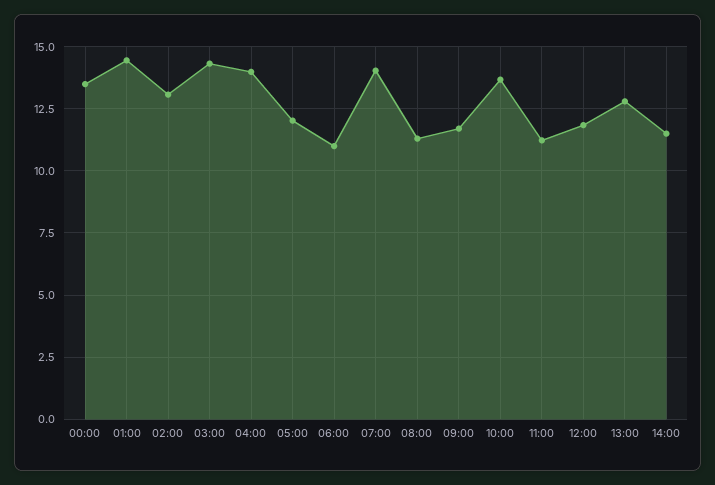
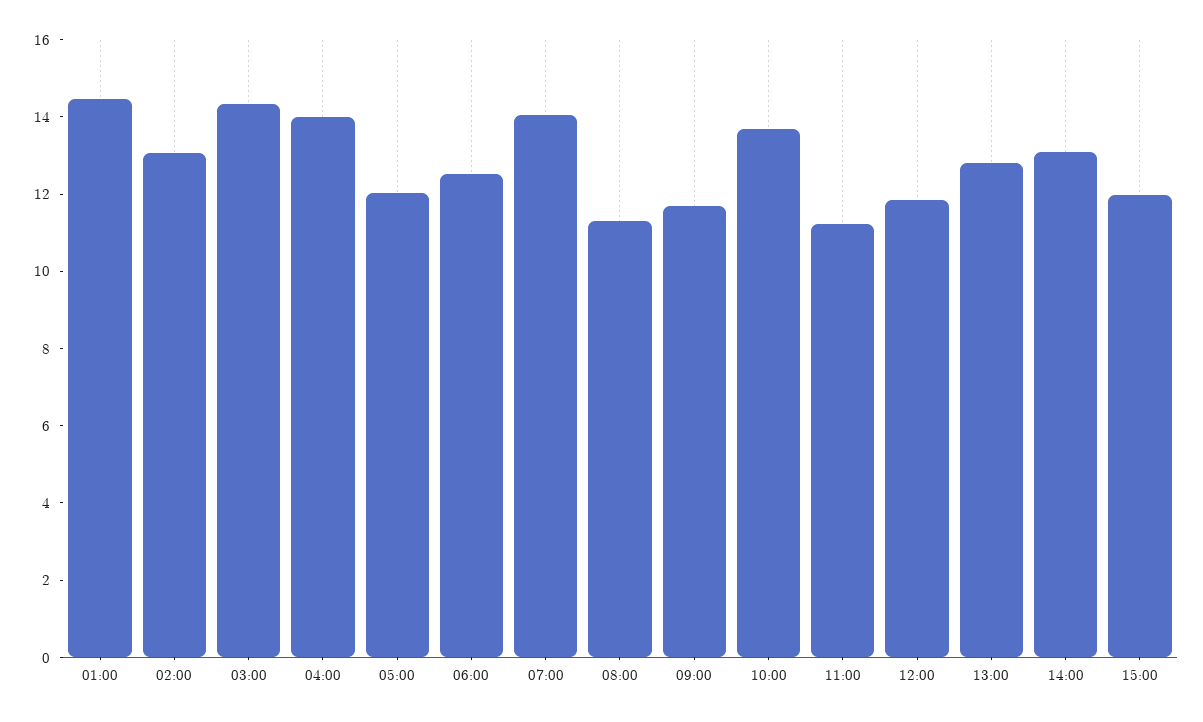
00:00: 13.5 -> none
06:00: 11 -> 12.5
14:00: 11.5 -> 13
15:00: none -> 12

